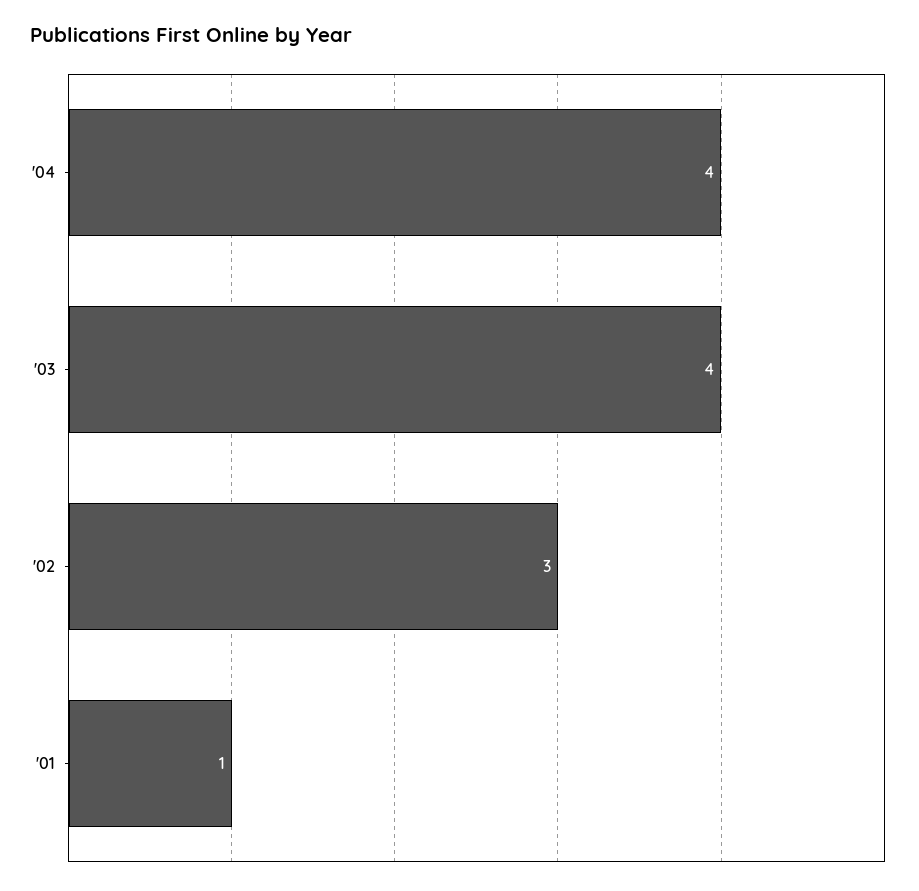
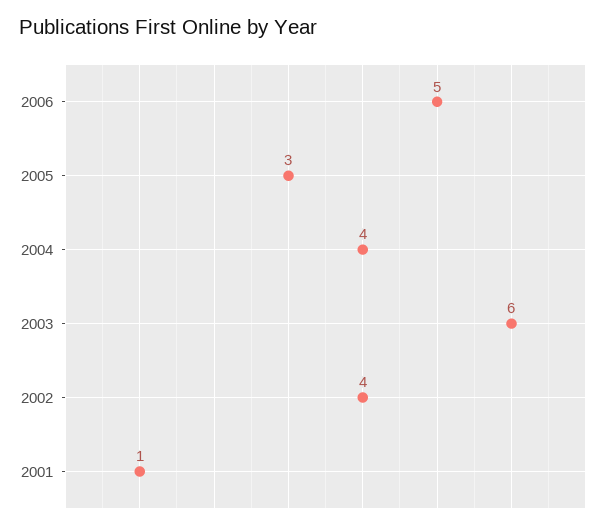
'03: 4 -> 6
'02: 3 -> 4
2006: none -> 5
2005: none -> 3

